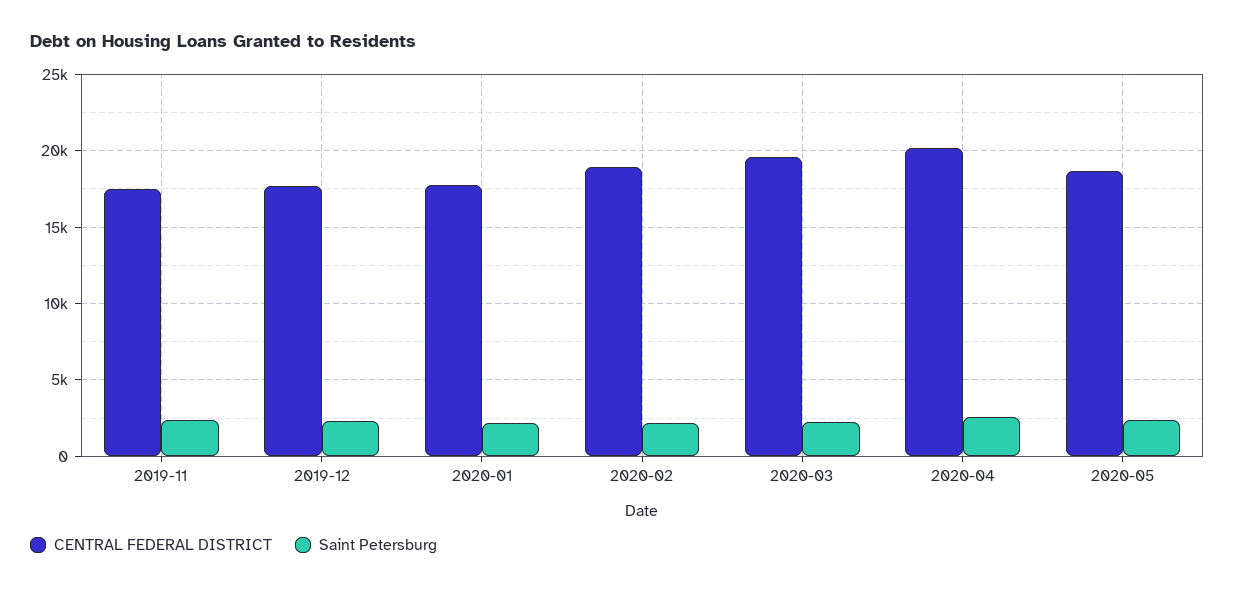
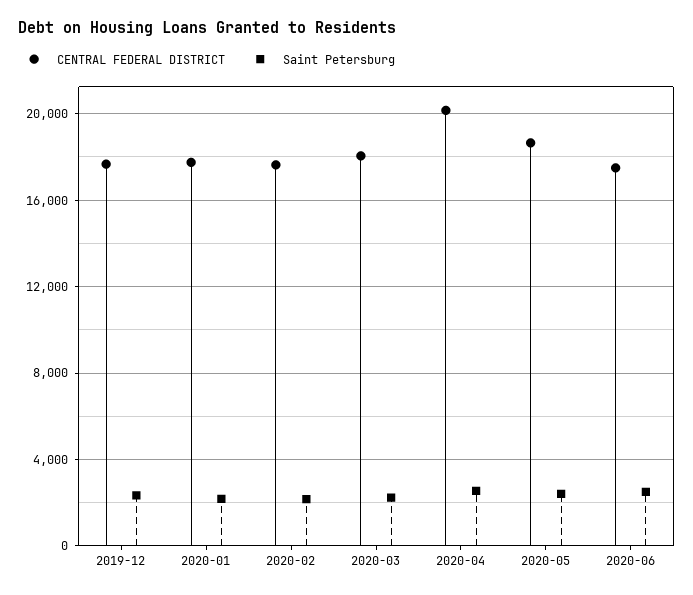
CENTRAL FEDERAL DISTRICT, 2019-11: 17500 -> none
Saint Petersburg, 2019-11: 2500 -> none
CENTRAL FEDERAL DISTRICT, 2020-02: 19000 -> 17500
CENTRAL FEDERAL DISTRICT, 2020-03: 19500 -> 18000
CENTRAL FEDERAL DISTRICT, 2020-06: none -> 17500
Saint Petersburg, 2020-06: none -> 2500

